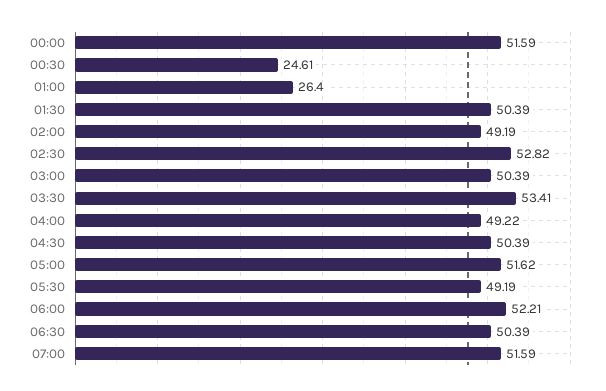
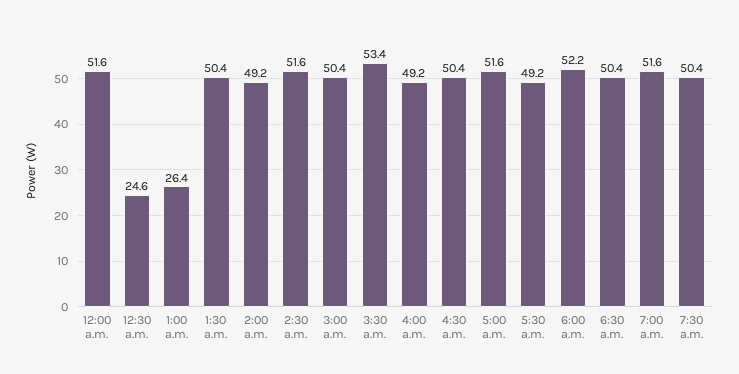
02:30: 52.82 -> 51.6
7:30 a.m.: none -> 50.4

